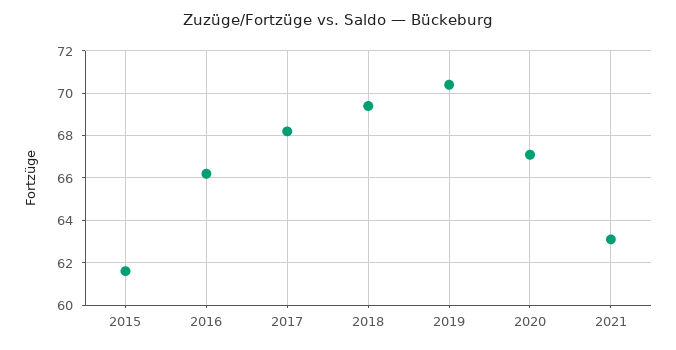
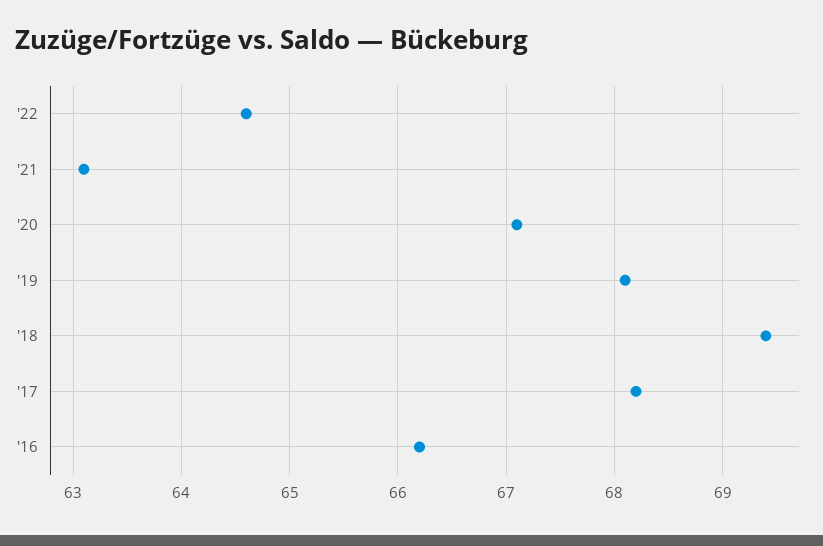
2015: 61.5 -> none
2019: 70.5 -> 68.1
'22: none -> 64.6

